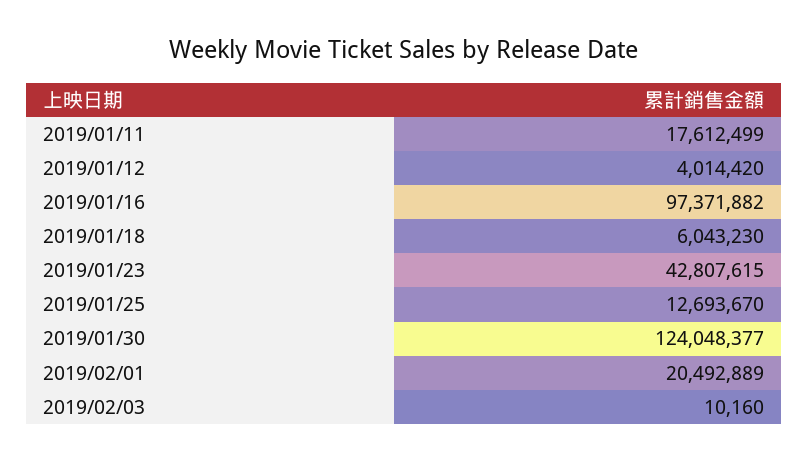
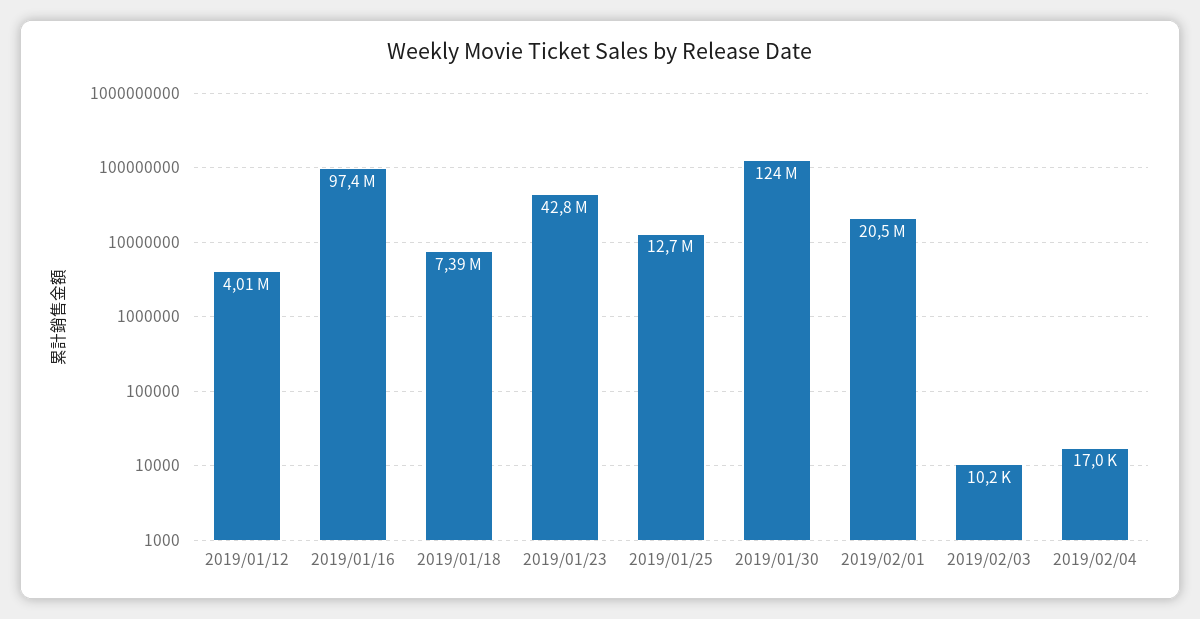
2019/01/11: 17612499 -> none
2019/01/18: 6043230 -> 7390000
2019/02/04: none -> 17000

